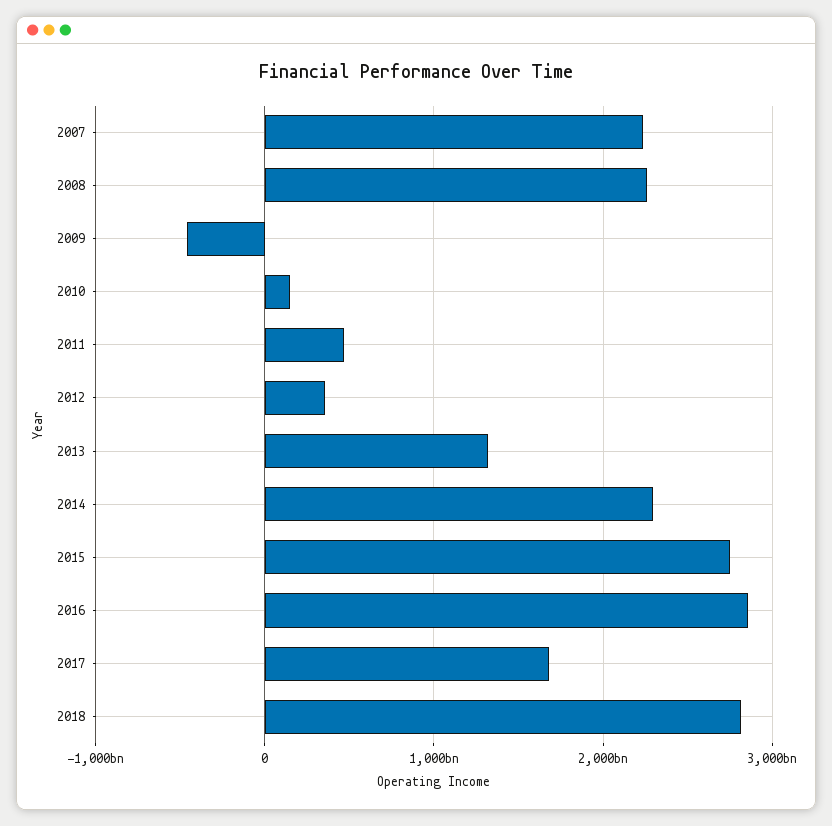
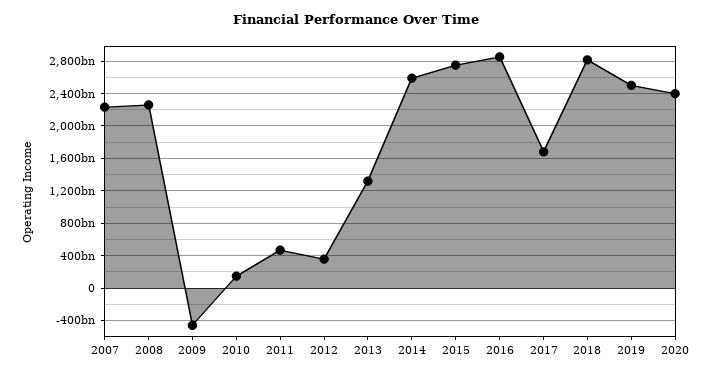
2014: 2300000000000 -> 2600000000000
2019: none -> 2500000000000
2020: none -> 2400000000000

